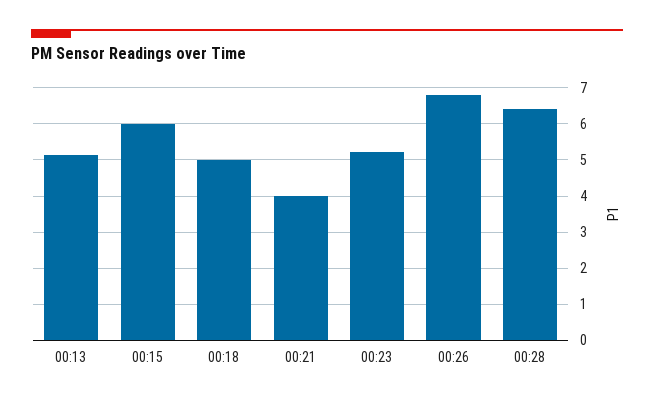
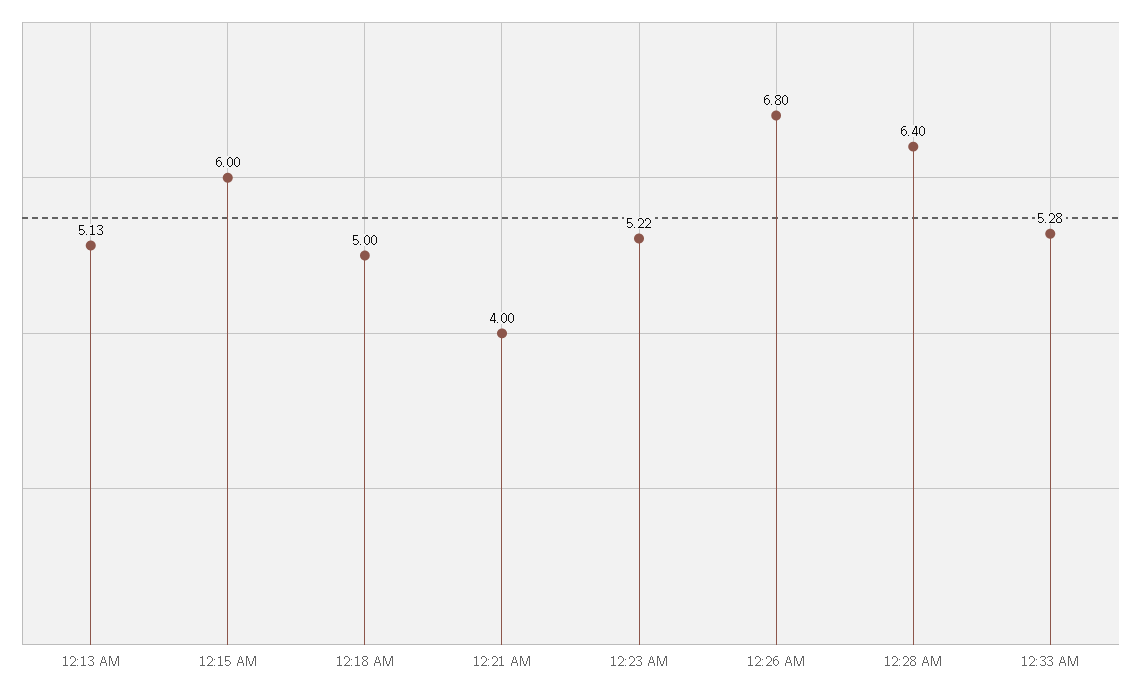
12:33 AM: none -> 5.28

